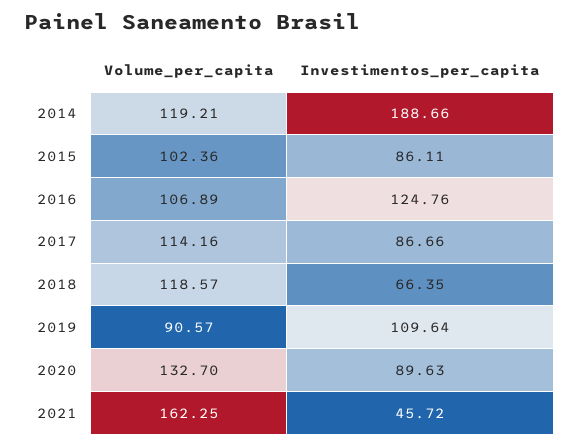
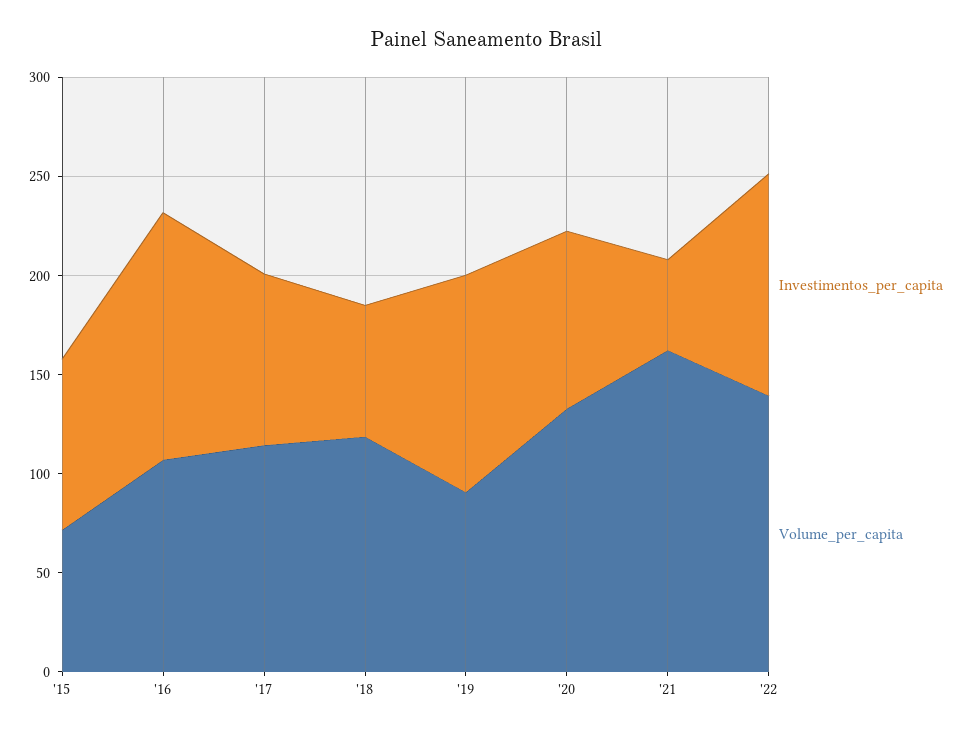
Volume_per_capita, 2014: 119.21 -> none
Investimentos_per_capita, 2014: 188.66 -> none
Volume_per_capita, 2015: 102.36 -> 70
Investimentos_per_capita, '22: none -> 110
Volume_per_capita, '22: none -> 140

